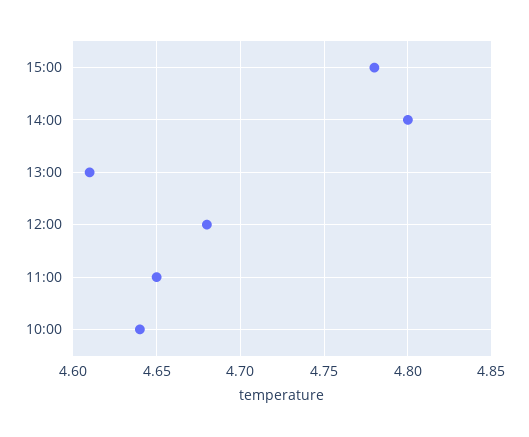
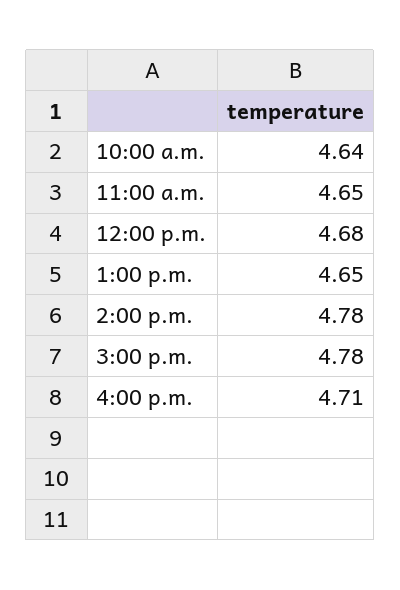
14:00: 4.8 -> 4.78
13:00: 4.61 -> 4.65
4:00 p.m.: none -> 4.71

